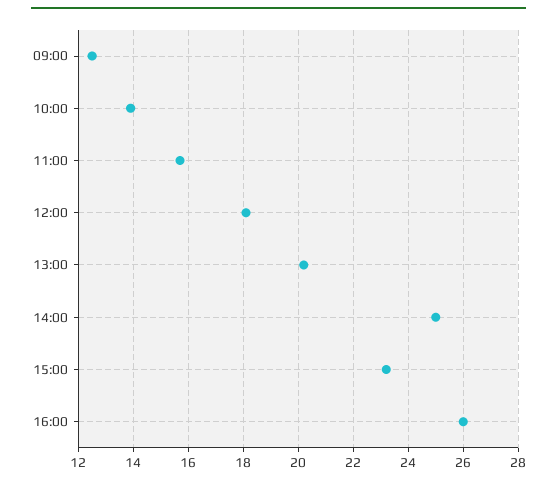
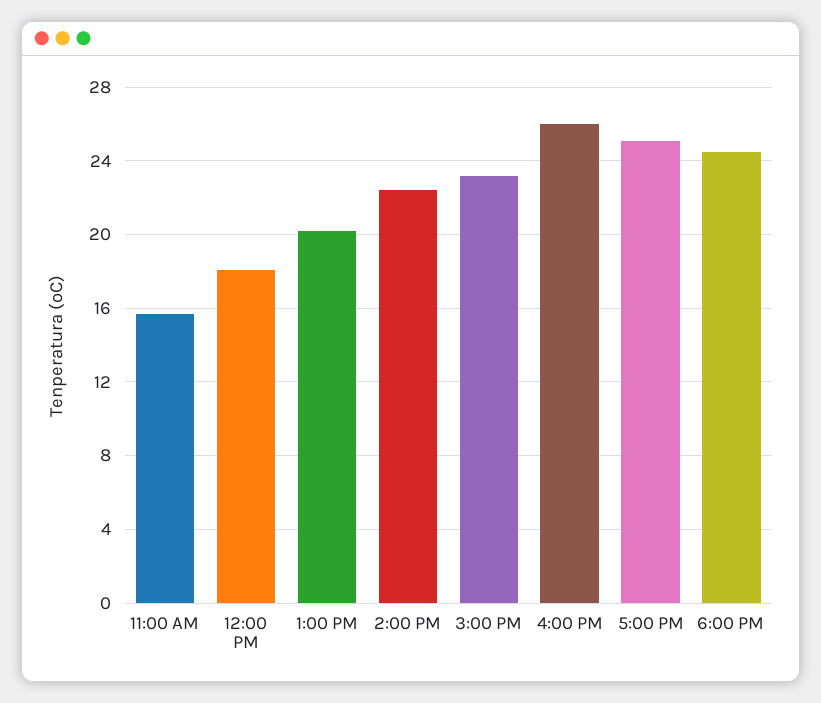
09:00: 12.5 -> none
10:00: 14 -> none
14:00: 25 -> 22.5
5:00 PM: none -> 25
6:00 PM: none -> 24.5

